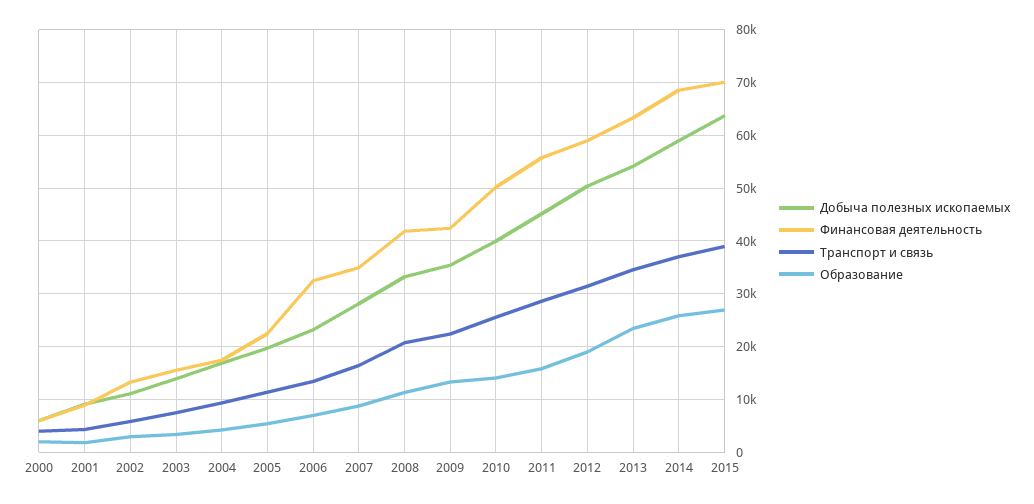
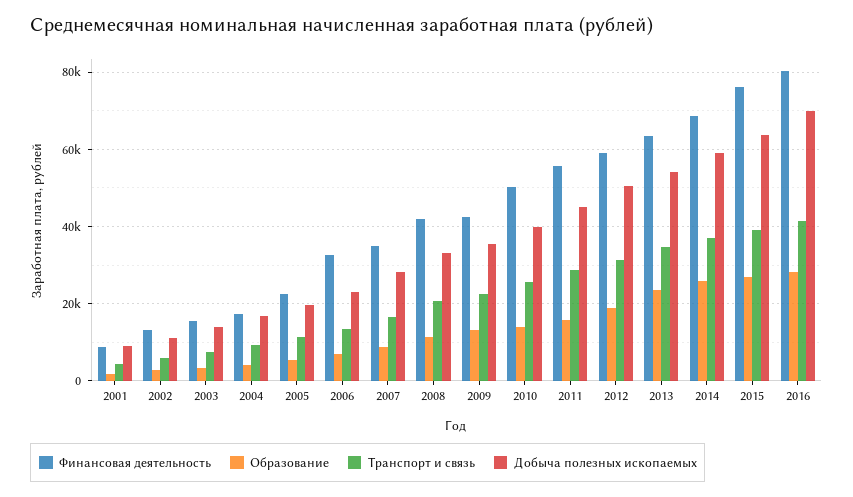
Добыча полезных ископаемых, 2000: 6000 -> none
Финансовая деятельность, 2000: 6000 -> none
Транспорт и связь, 2000: 4000 -> none
Образование, 2000: 2000 -> none
Финансовая деятельность, 2015: 70000 -> 76000
Финансовая деятельность, 2016: none -> 80000
Образование, 2016: none -> 28000
Транспорт и связь, 2016: none -> 42000
Добыча полезных ископаемых, 2016: none -> 70000

